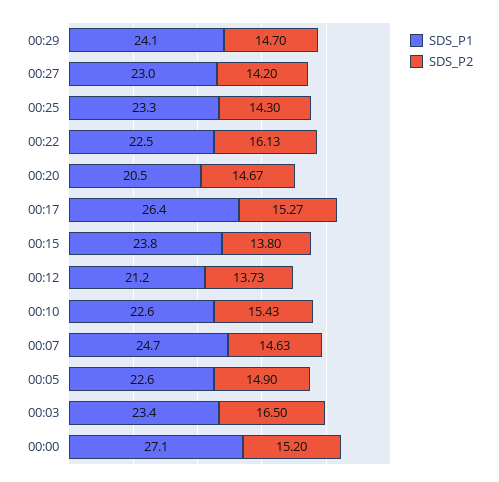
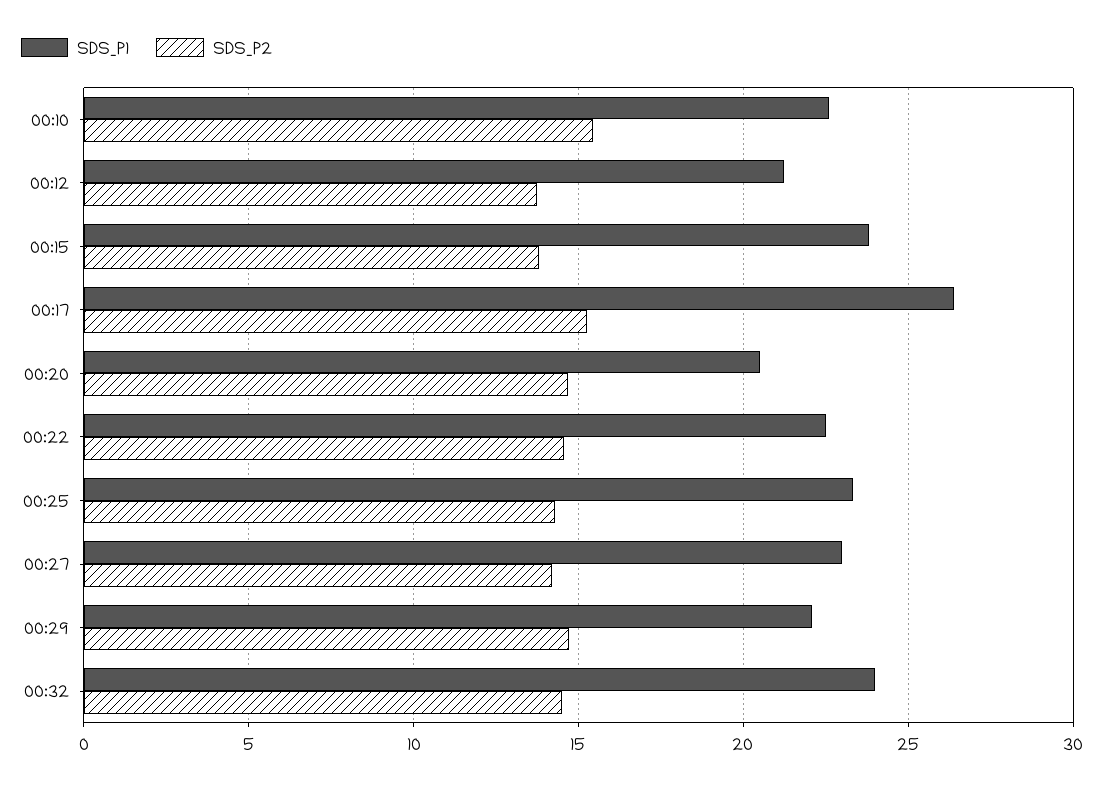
SDS_P1, 00:29: 24.1 -> 22
SDS_P2, 00:22: 16.13 -> 14.5
SDS_P1, 00:07: 24.7 -> none
SDS_P2, 00:07: 14.63 -> none
SDS_P1, 00:05: 22.6 -> none
SDS_P2, 00:05: 14.9 -> none
SDS_P1, 00:03: 23.4 -> none
SDS_P2, 00:03: 16.5 -> none
SDS_P1, 00:00: 27.1 -> none
SDS_P2, 00:00: 15.2 -> none
SDS_P1, 00:32: none -> 24
SDS_P2, 00:32: none -> 14.5

